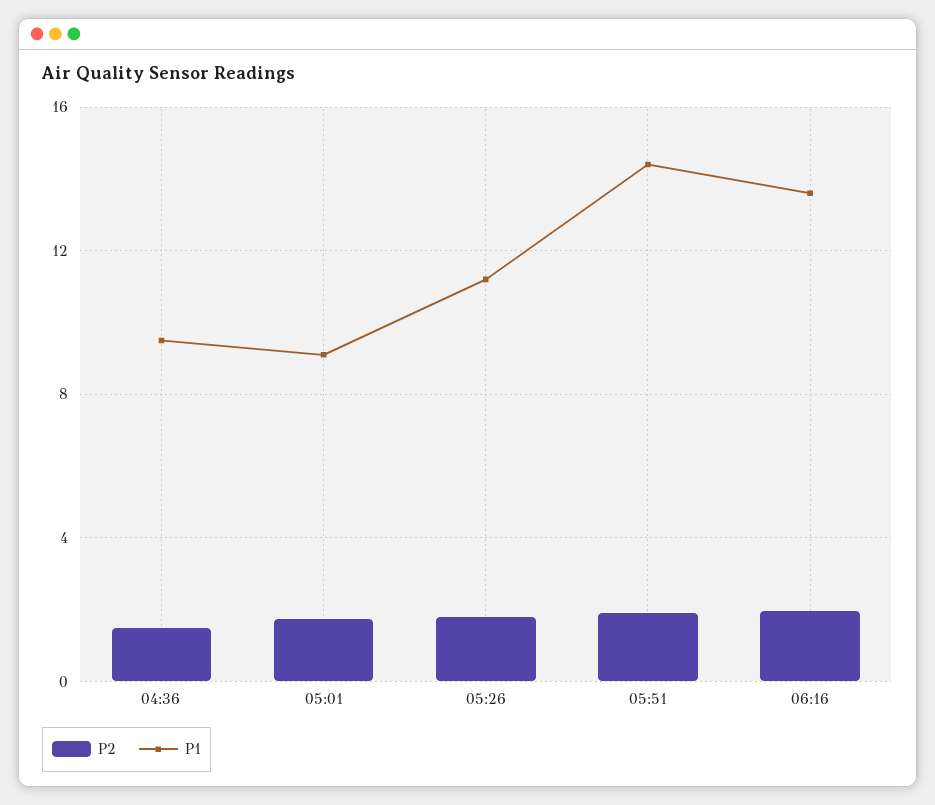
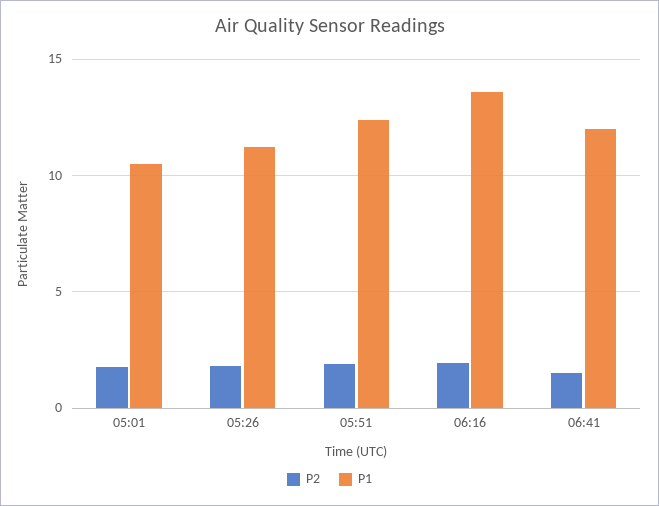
P2, 04:36: 1.5 -> none
P1, 04:36: 9.5 -> none
P1, 05:01: 9 -> 10.5
P1, 05:51: 14.5 -> 12.5
P2, 06:41: none -> 1.5
P1, 06:41: none -> 12

